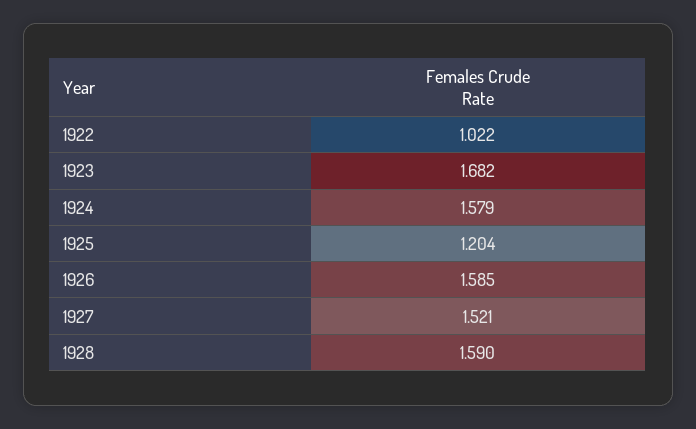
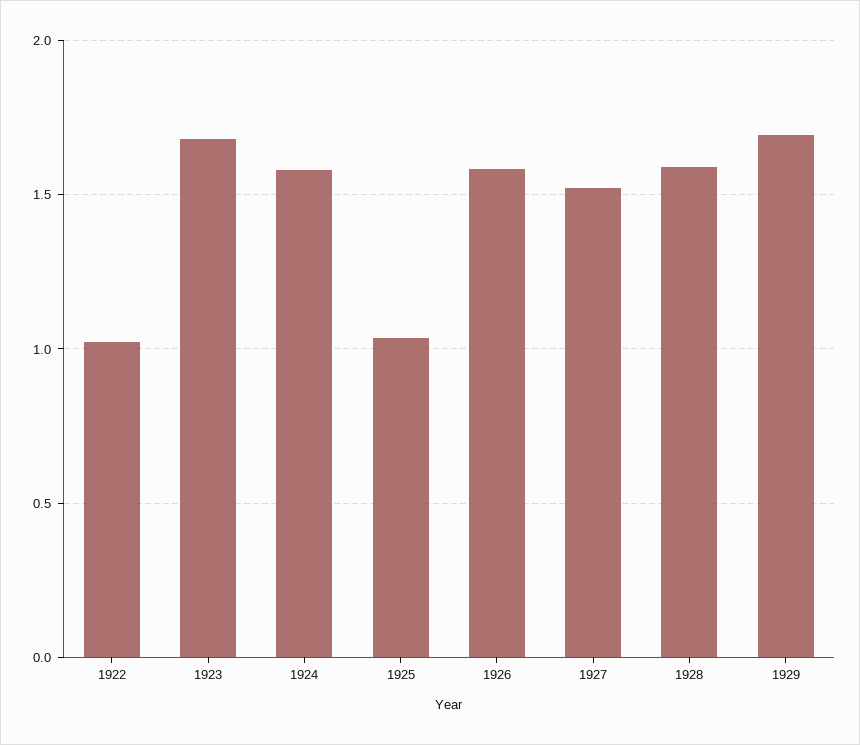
1925: 1.204 -> 1.05
1929: none -> 1.7

